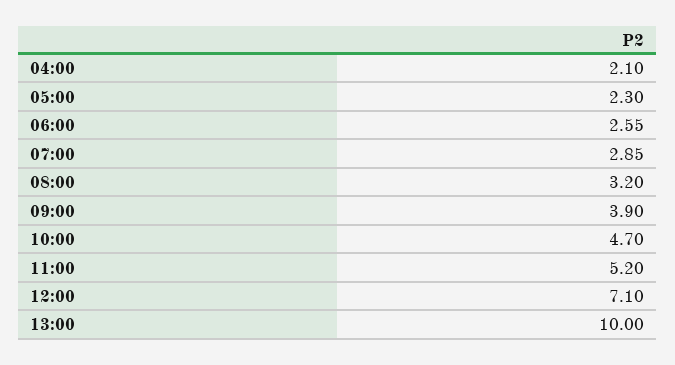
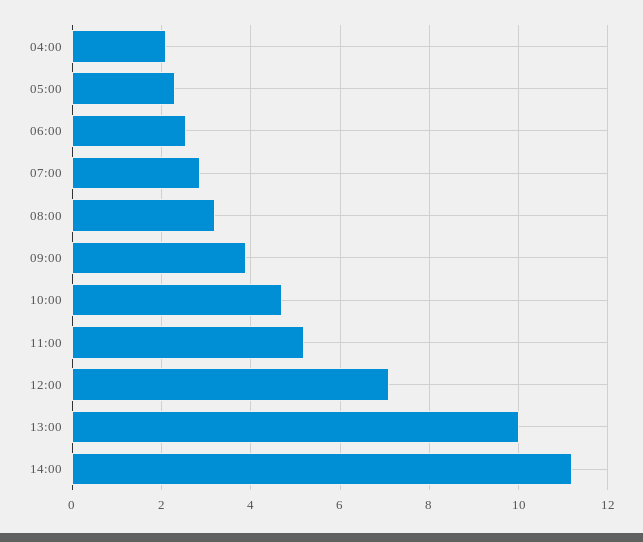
14:00: none -> 11.2

